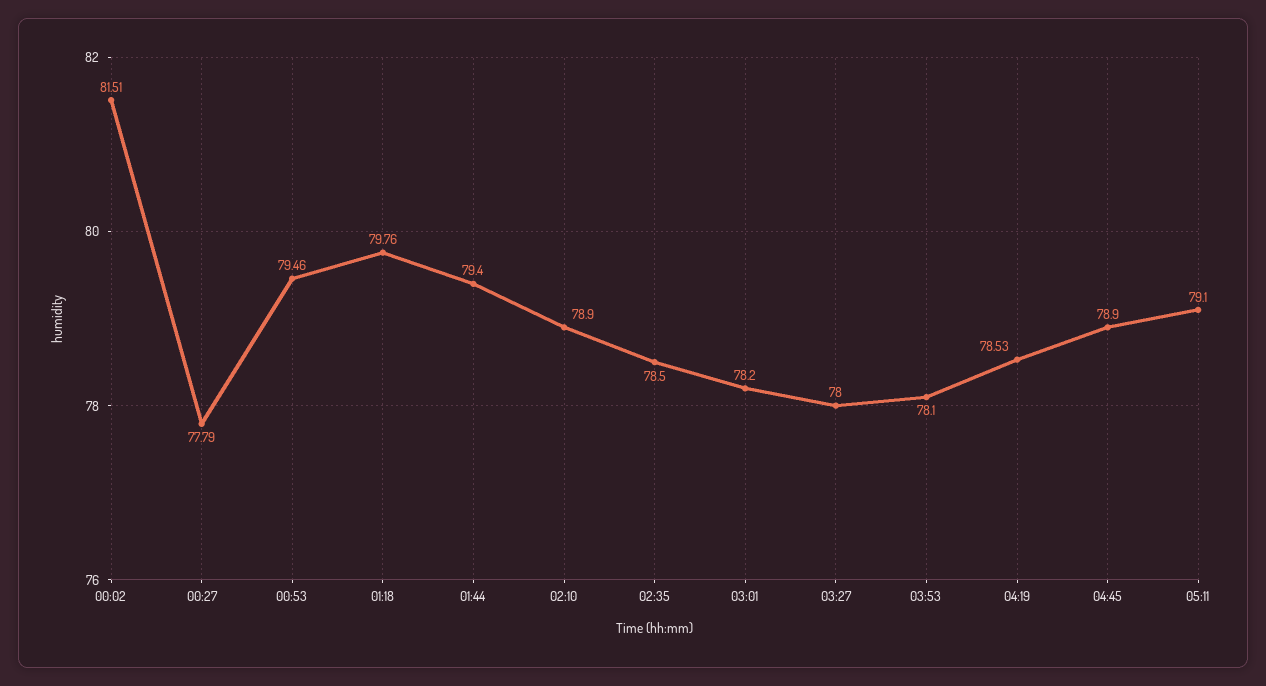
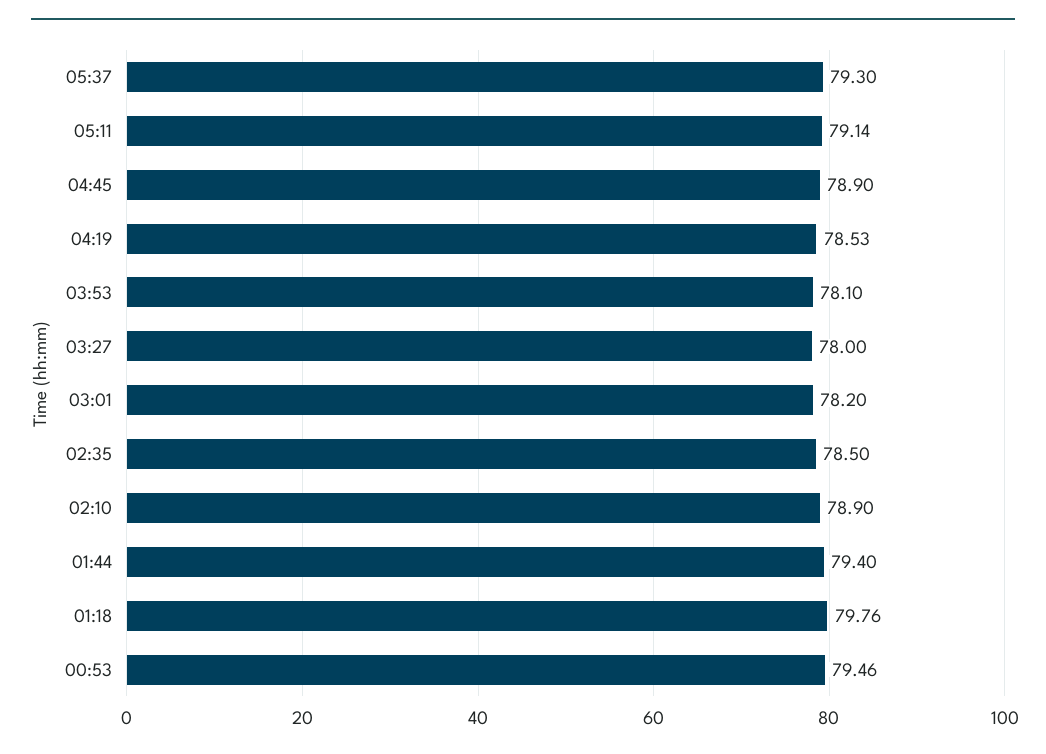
00:02: 81.51 -> none
00:27: 77.79 -> none
05:11: 79.1 -> 79.14
05:37: none -> 79.3

